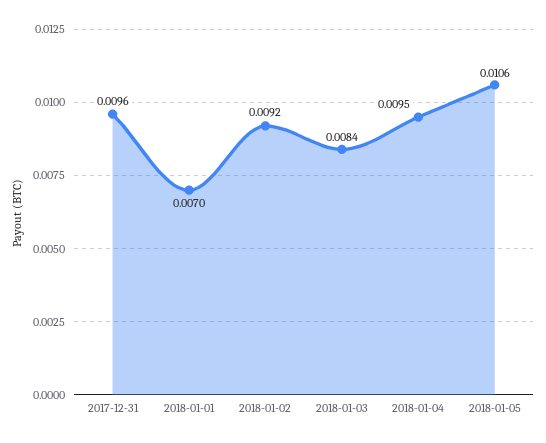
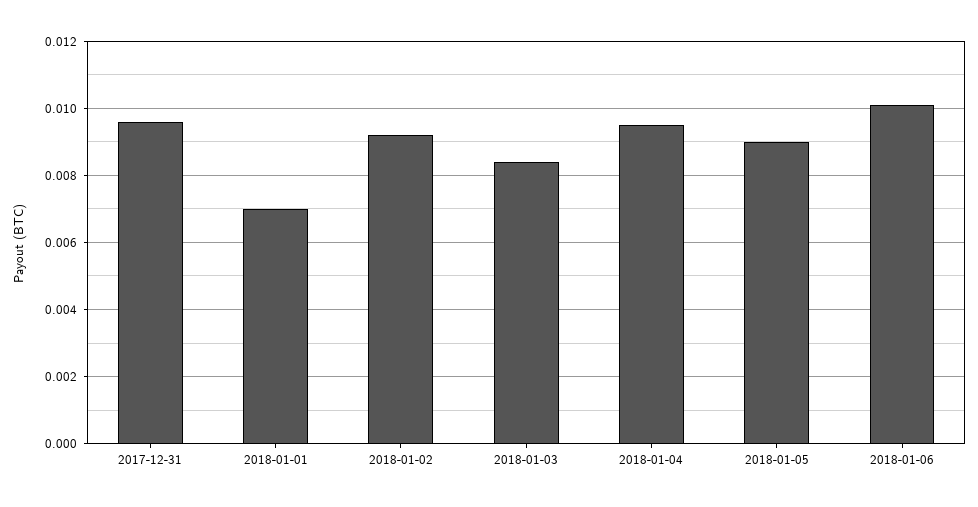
2018-01-05: 0.0106 -> 0.009
2018-01-06: none -> 0.01

